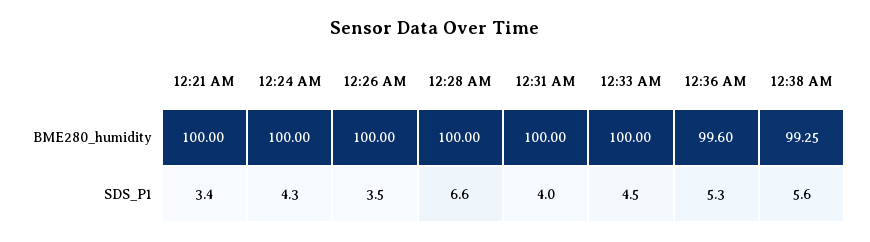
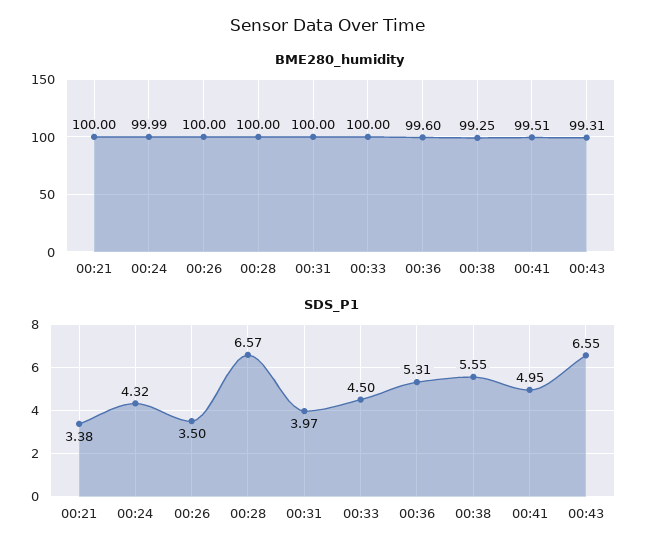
BME280_humidity, 12:24 AM: 100 -> 99.99
BME280_humidity, 00:41: none -> 99.51
BME280_humidity, 00:43: none -> 99.31
SDS_P1, 00:41: none -> 4.95
SDS_P1, 00:43: none -> 6.55

